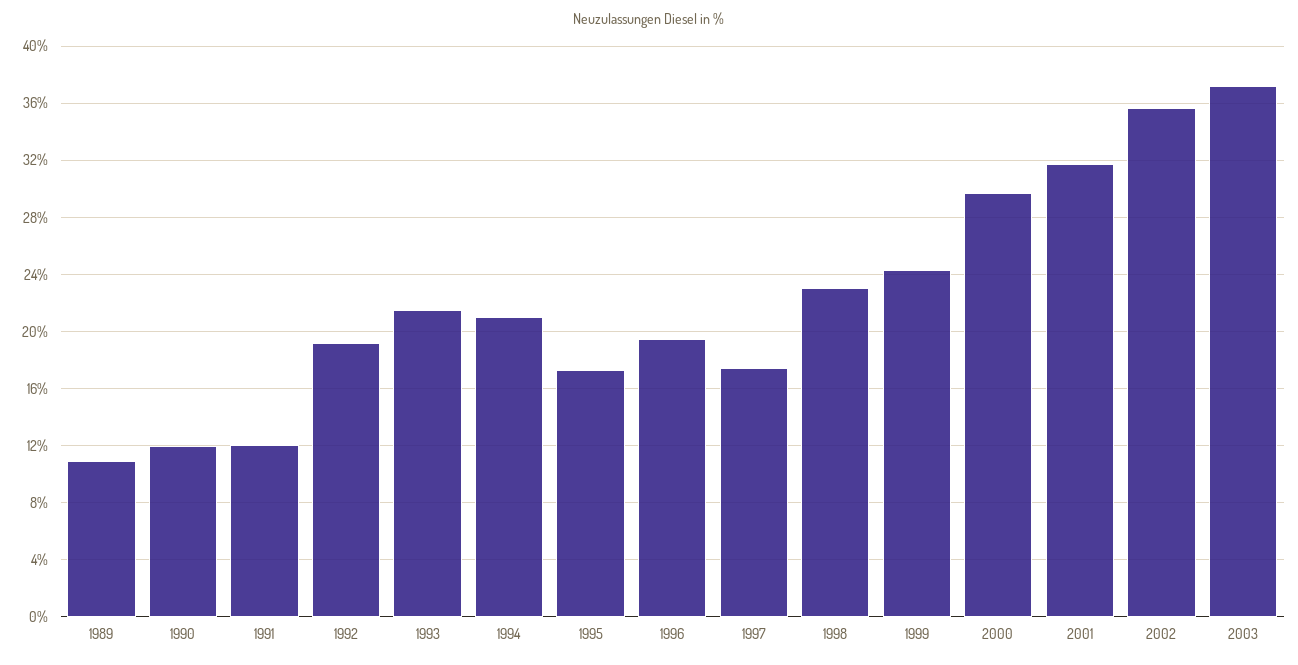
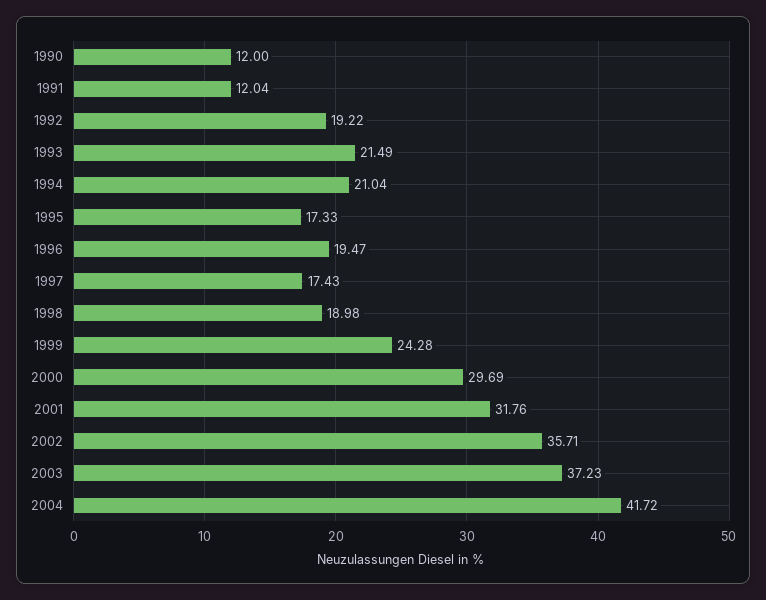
1989: 11 -> none
1998: 23 -> 18.98
2004: none -> 41.72

